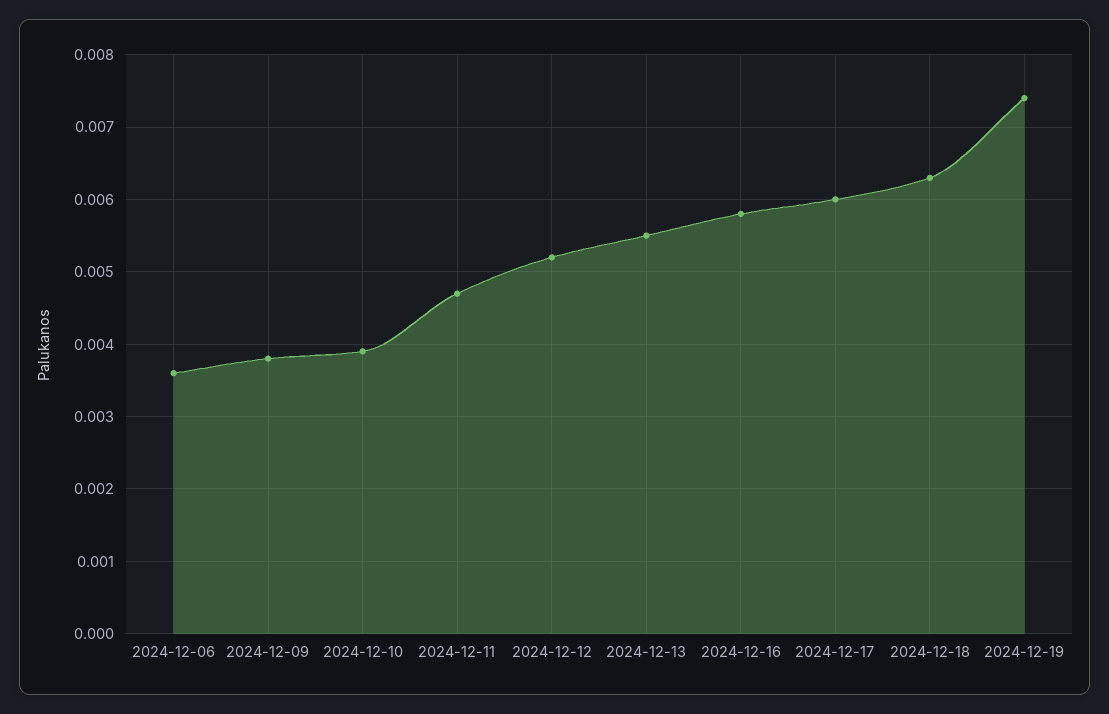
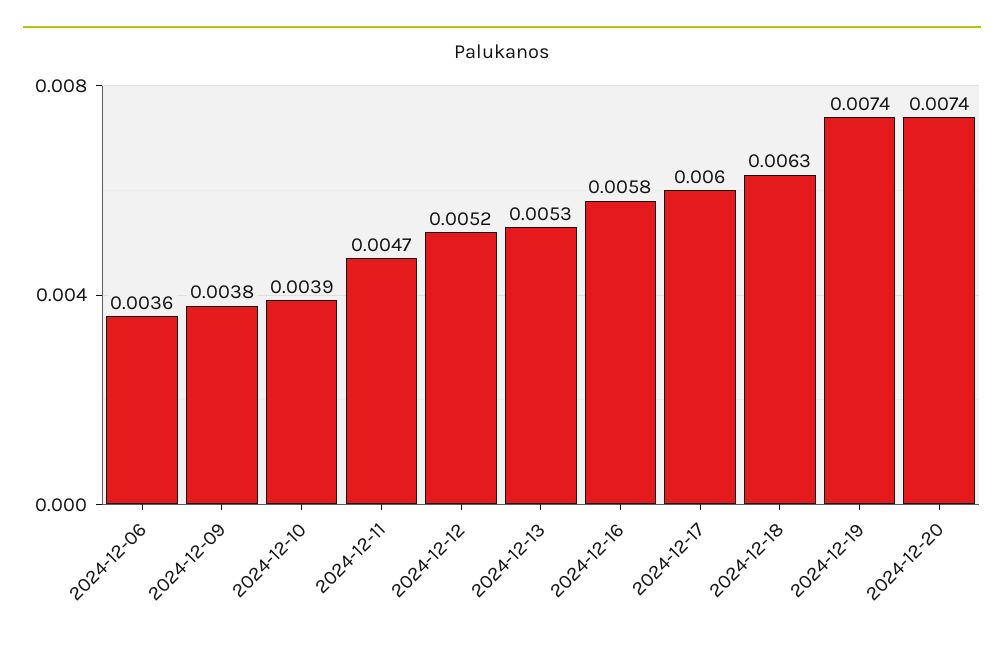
2024-12-13: 0.0055 -> 0.0053
2024-12-20: none -> 0.0074

